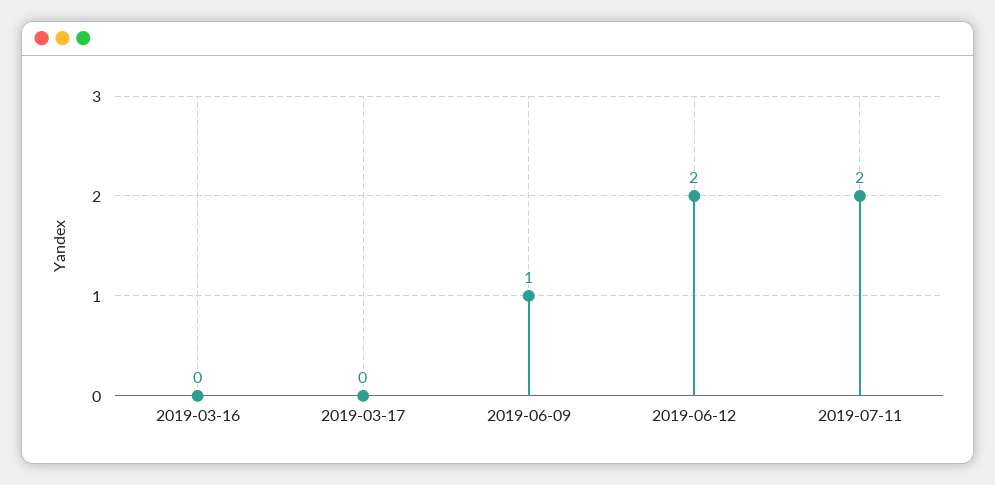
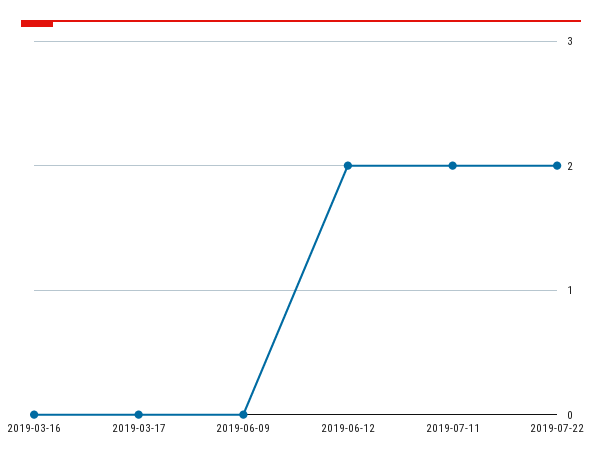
2019-06-09: 1 -> 0
2019-07-22: none -> 2

